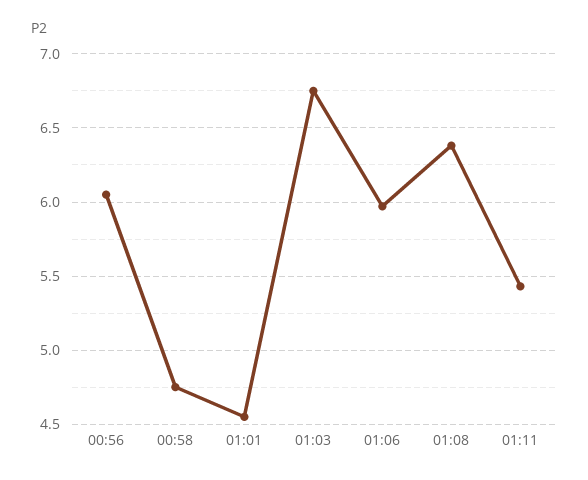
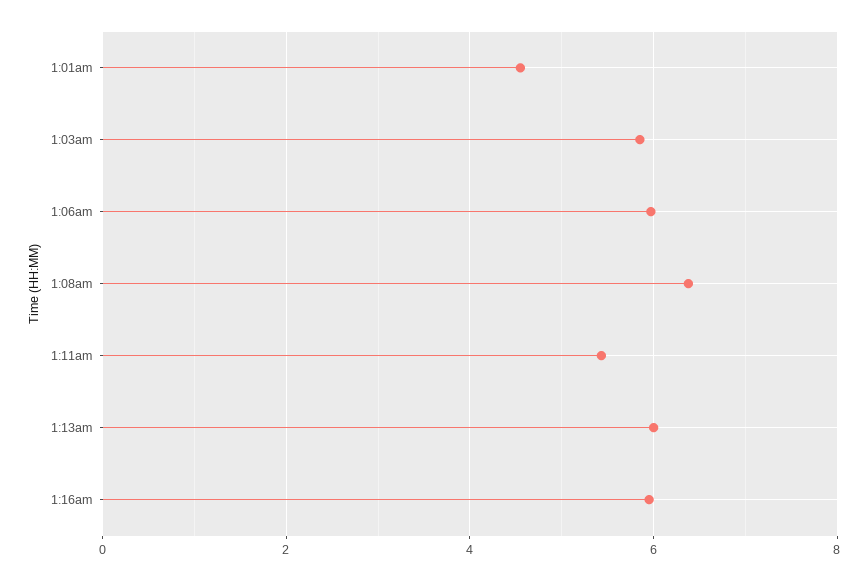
00:56: 6.05 -> none
00:58: 4.75 -> none
01:03: 6.75 -> 5.8
1:13am: none -> 6
1:16am: none -> 6

